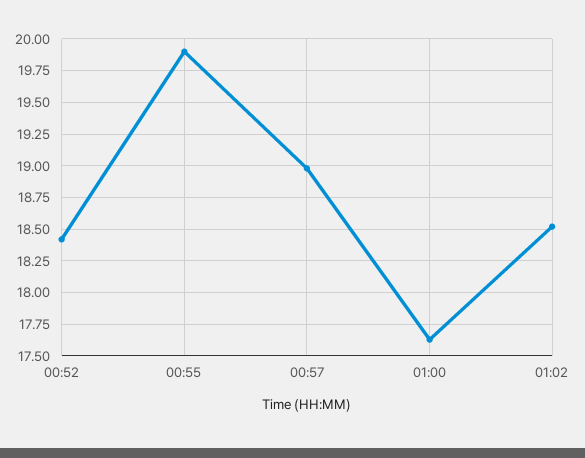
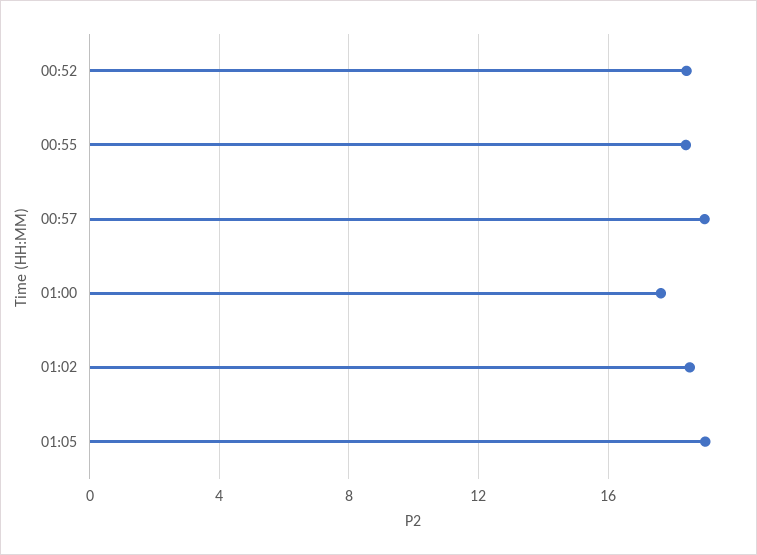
00:55: 19.9 -> 18.5
01:05: none -> 19

